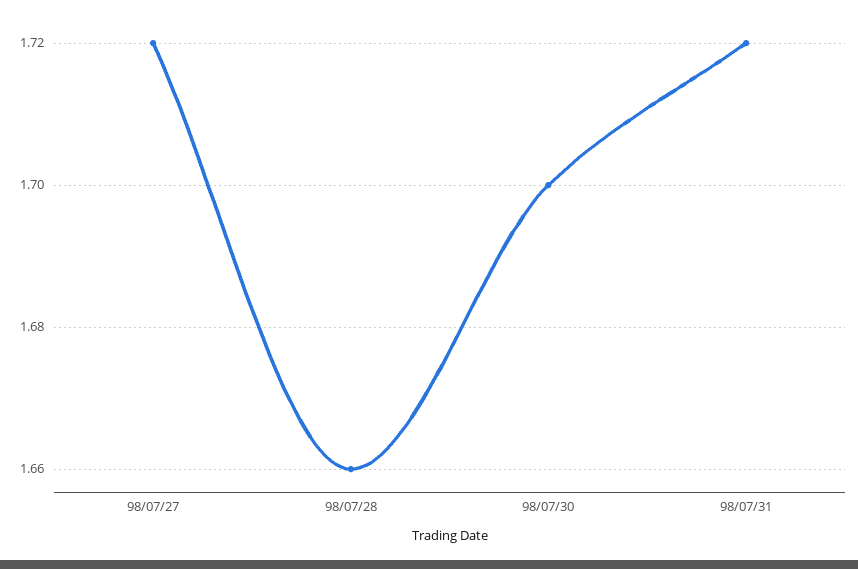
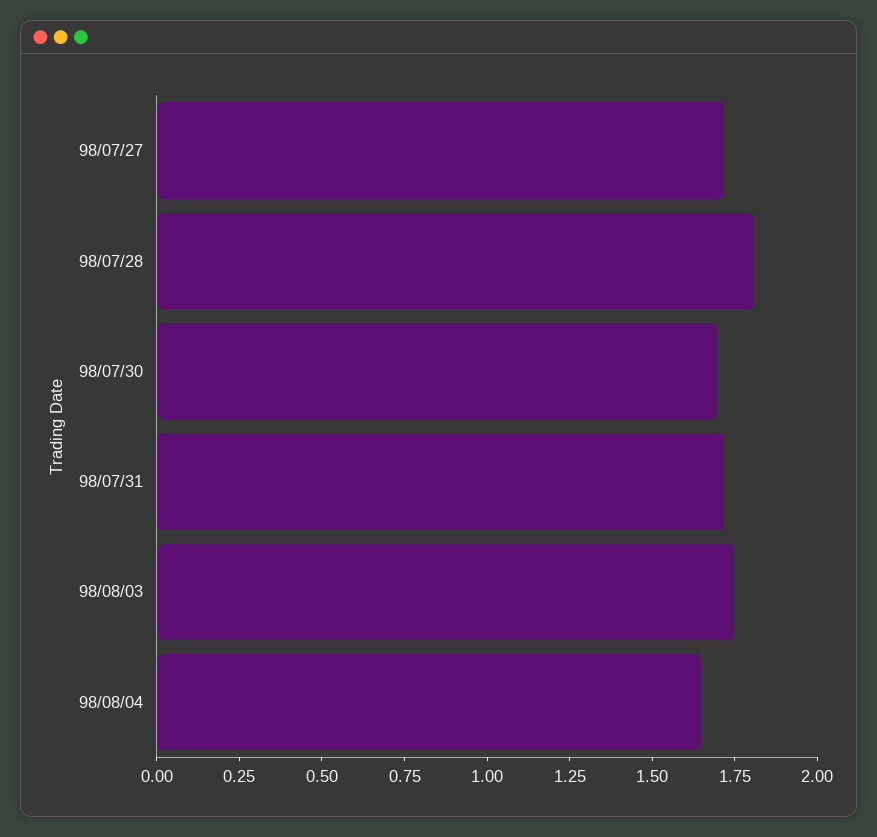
98/07/28: 1.66 -> 1.8
98/08/03: none -> 1.75
98/08/04: none -> 1.65

